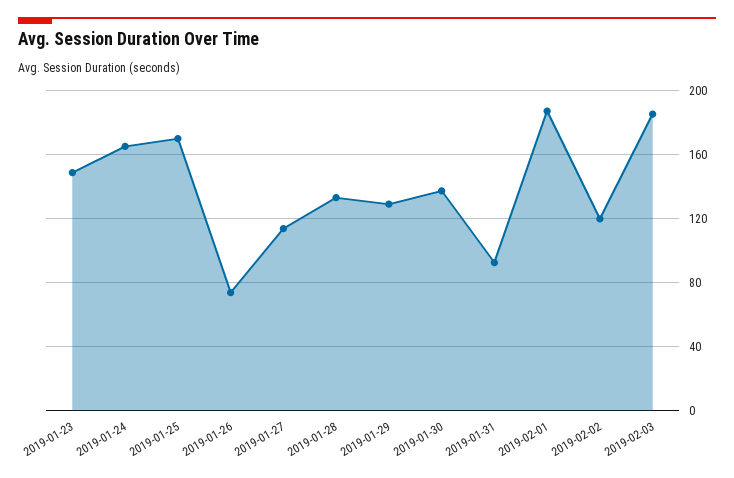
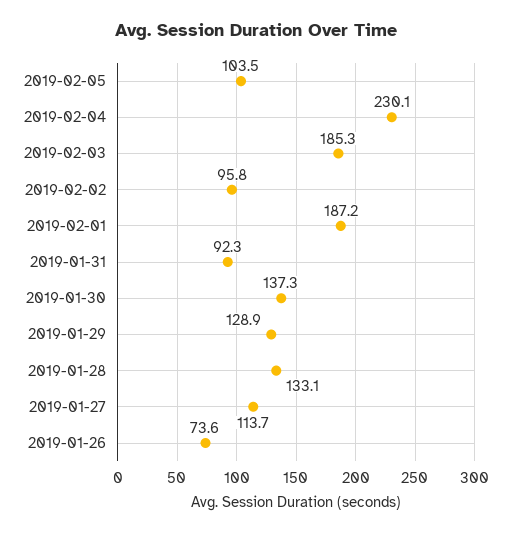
2019-01-23: 150 -> none
2019-01-24: 165 -> none
2019-01-25: 170 -> none
2019-02-02: 120 -> 95.8
2019-02-05: none -> 103.5
2019-02-04: none -> 230.1

